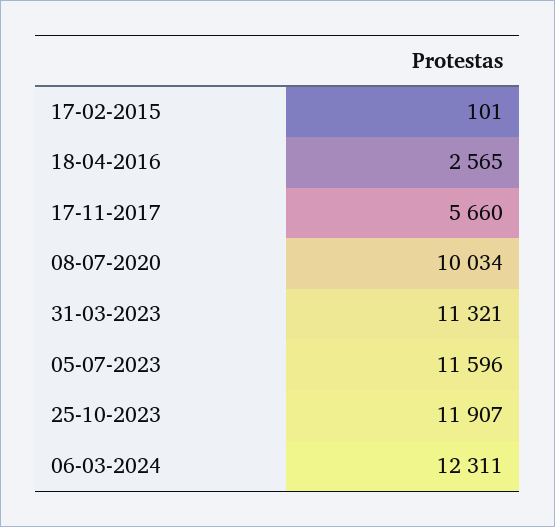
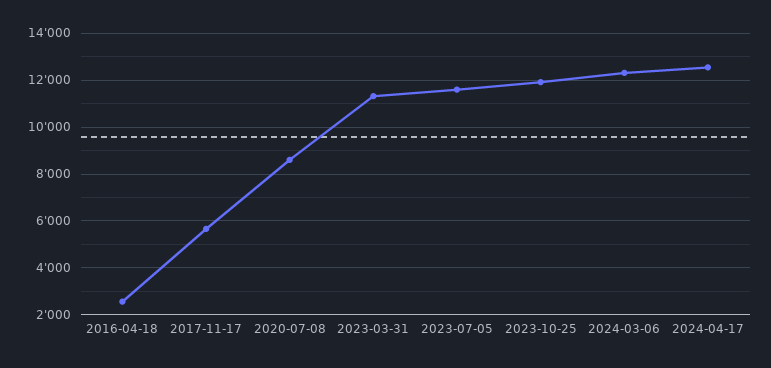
17-02-2015: 101 -> none
08-07-2020: 10034 -> 8500
2024-04-17: none -> 12500

